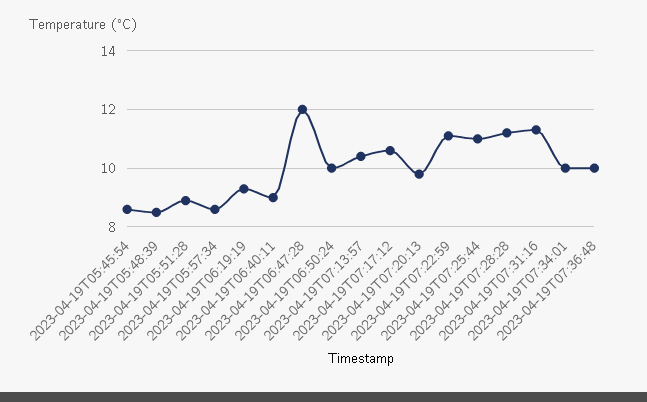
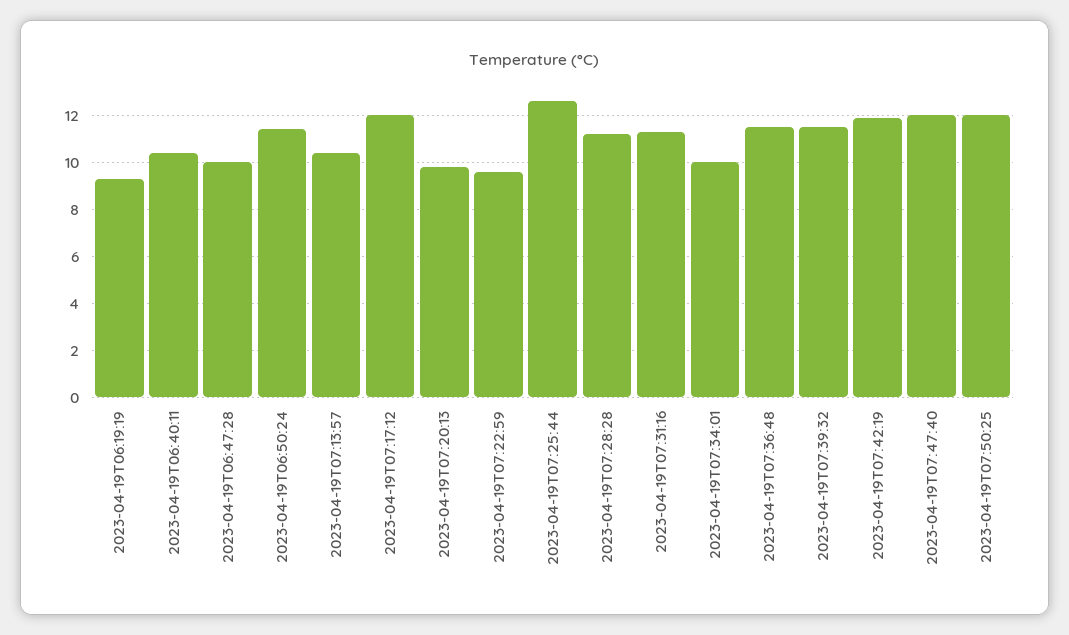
2023-04-19T05:45:54: 8.5 -> none
2023-04-19T05:48:39: 8.5 -> none
2023-04-19T05:51:28: 9 -> none
2023-04-19T05:57:34: 8.5 -> none
2023-04-19T06:40:11: 9 -> 10.5
2023-04-19T06:47:28: 12 -> 10
2023-04-19T06:50:24: 10 -> 11.5
2023-04-19T07:17:12: 10.5 -> 12
2023-04-19T07:22:59: 11 -> 9.5
2023-04-19T07:25:44: 11 -> 12.5
2023-04-19T07:36:48: 10 -> 11.5
2023-04-19T07:39:32: none -> 11.5
2023-04-19T07:42:19: none -> 12
2023-04-19T07:47:40: none -> 12
2023-04-19T07:50:25: none -> 12

